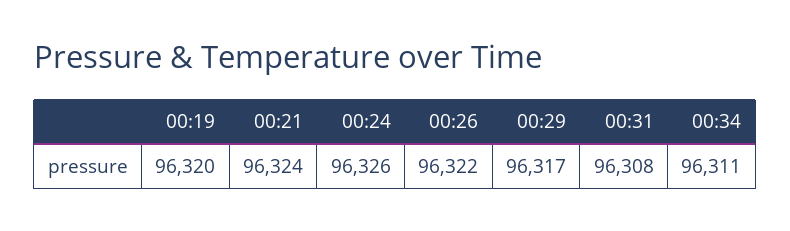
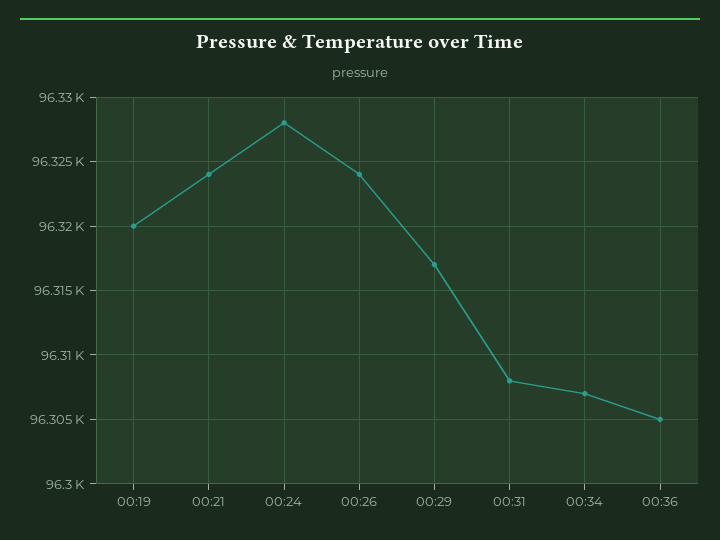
00:24: 96326 -> 96328
00:26: 96322 -> 96324
00:34: 96311 -> 96307
00:36: none -> 96305

